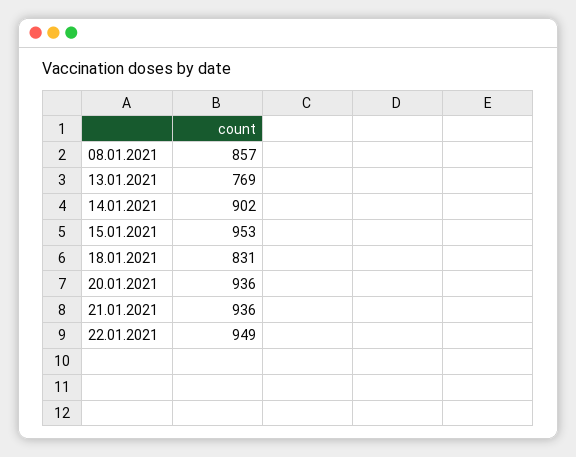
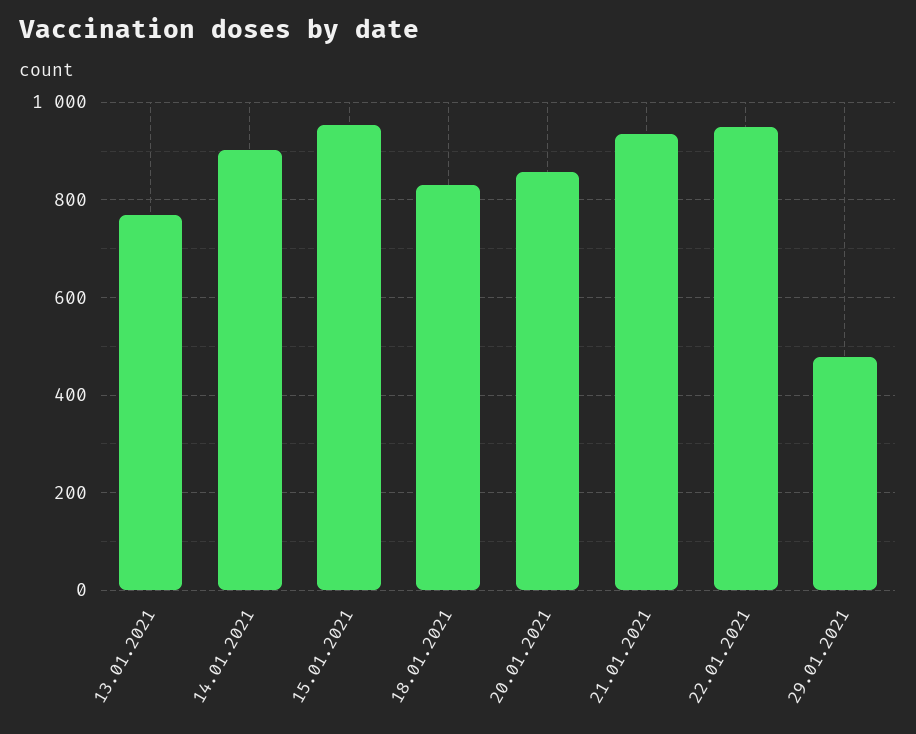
08.01.2021: 857 -> none
20.01.2021: 936 -> 860
29.01.2021: none -> 480

